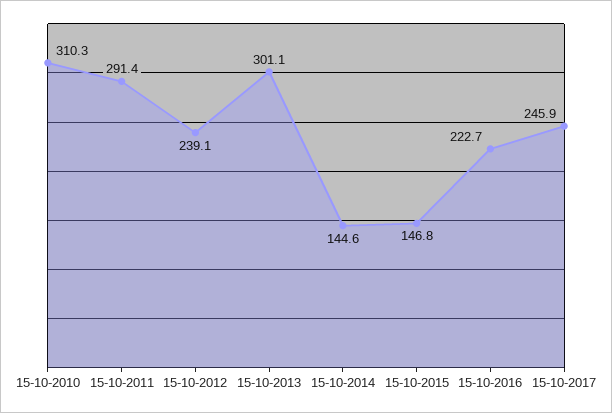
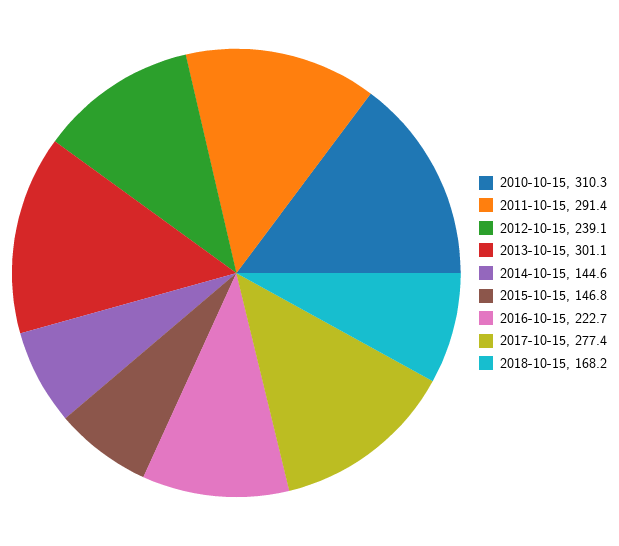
15-10-2017: 245.9 -> 277.4
2018-10-15: none -> 168.2

